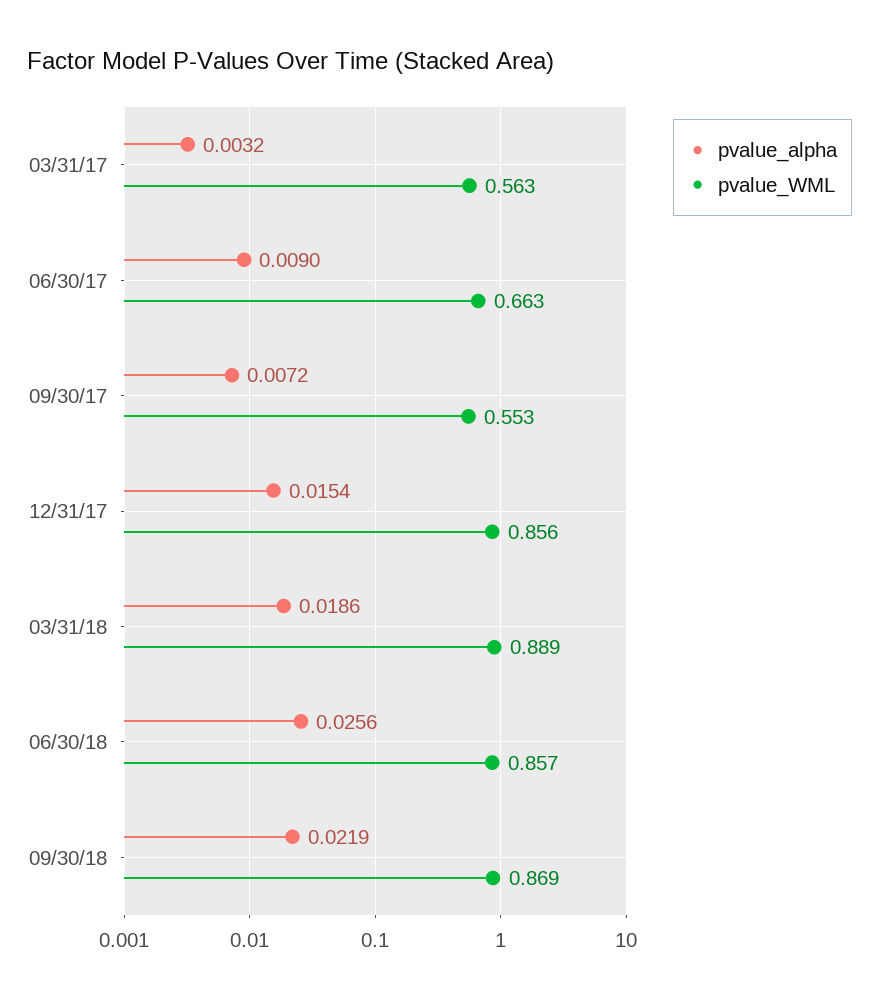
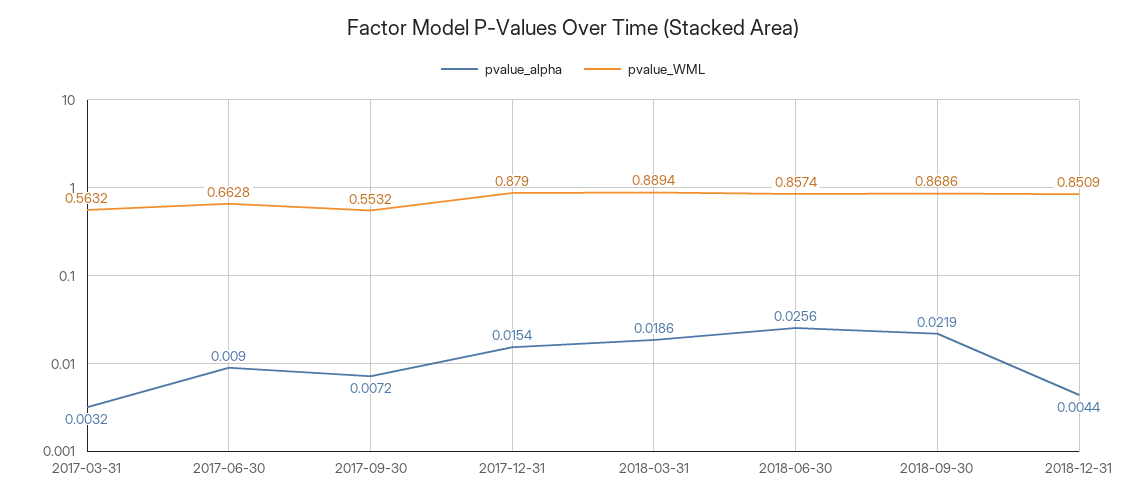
pvalue_WML, 12/31/17: 0.856 -> 0.879
pvalue_alpha, 2018-12-31: none -> 0.0044
pvalue_WML, 2018-12-31: none -> 0.8509

